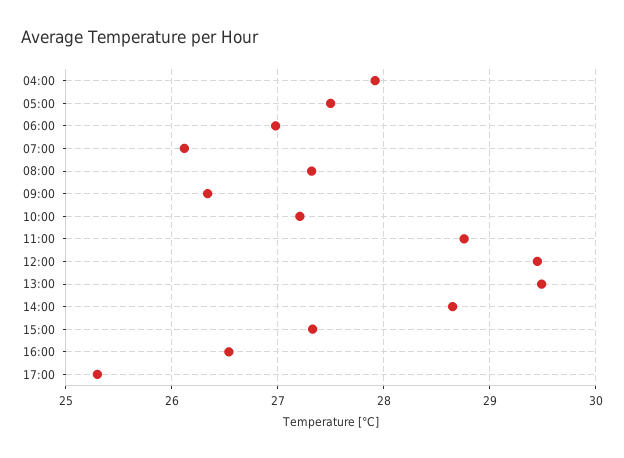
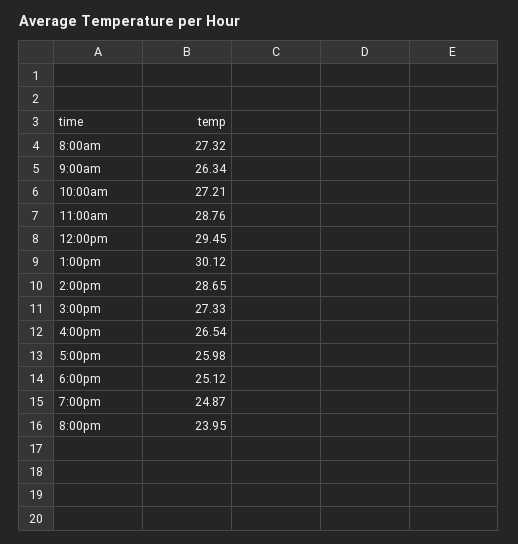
04:00: 27.9 -> none
05:00: 27.5 -> none
06:00: 27 -> none
07:00: 26.1 -> none
13:00: 29.5 -> 30.12
17:00: 25.3 -> 25.98
6:00pm: none -> 25.12
7:00pm: none -> 24.87
8:00pm: none -> 23.95

